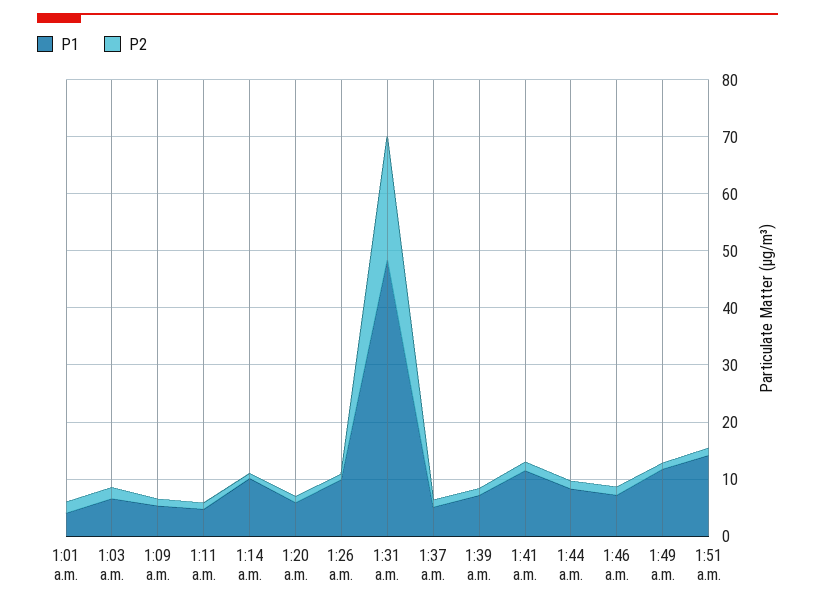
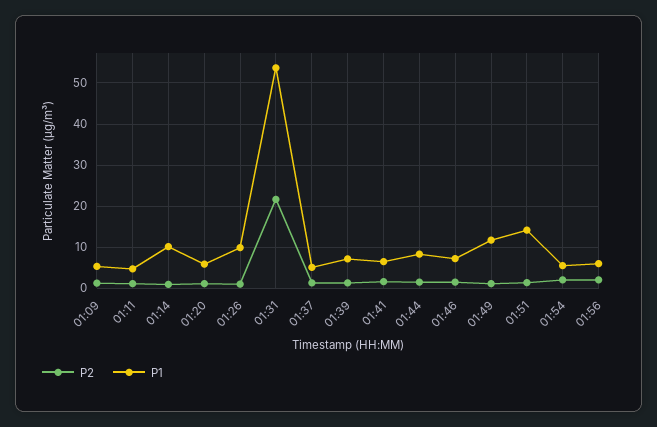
P1, 1:01 a.m.: 4 -> none
P2, 1:01 a.m.: 2 -> none
P1, 1:03 a.m.: 6 -> none
P2, 1:03 a.m.: 2 -> none
P1, 1:31 a.m.: 48 -> 54
P1, 1:41 a.m.: 12 -> 6
P2, 01:54: none -> 2
P1, 01:54: none -> 6
P2, 01:56: none -> 2
P1, 01:56: none -> 6

